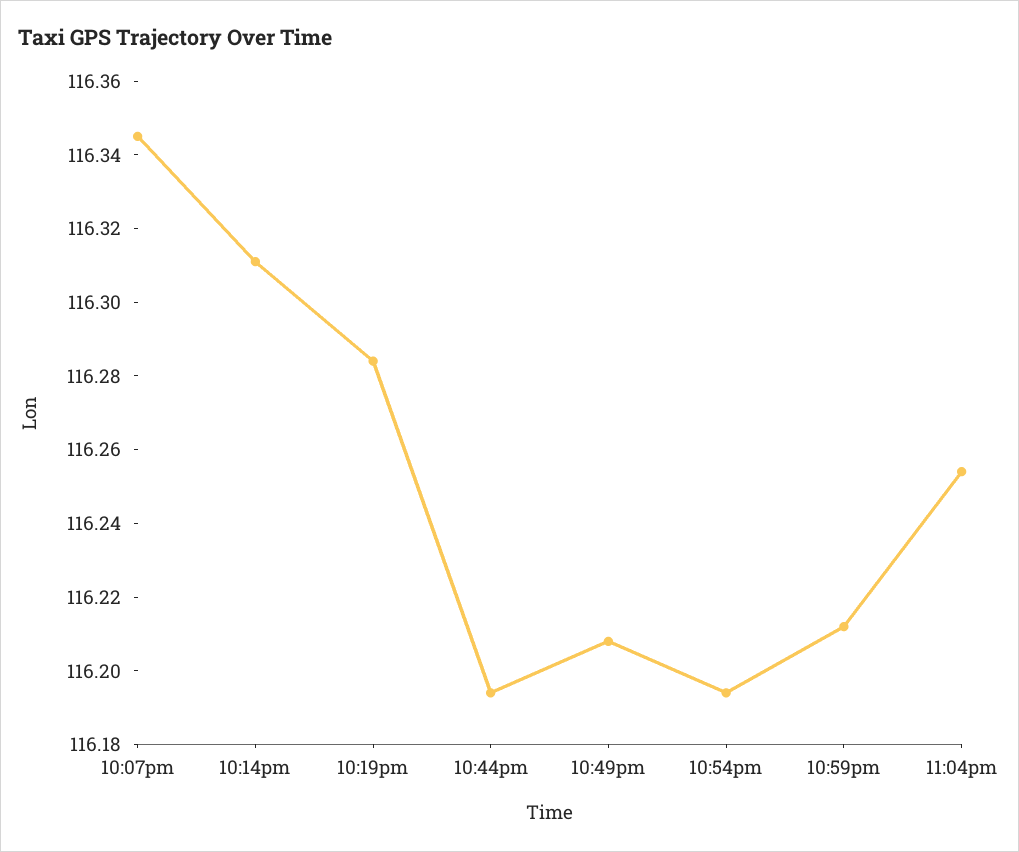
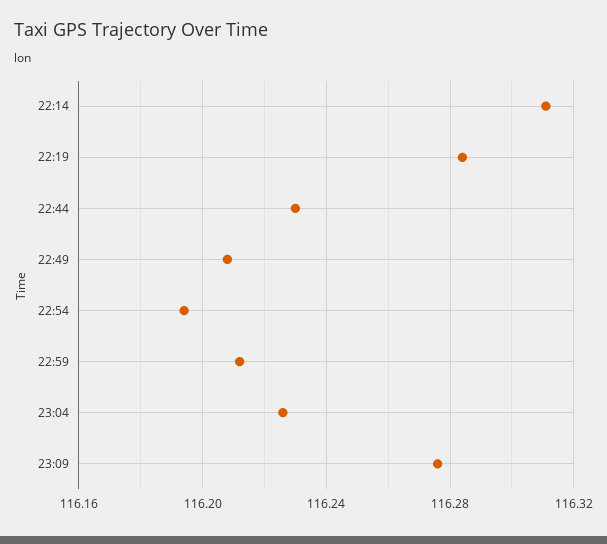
10:07pm: 116.345 -> none
10:44pm: 116.195 -> 116.23
11:04pm: 116.255 -> 116.225
23:09: none -> 116.275

